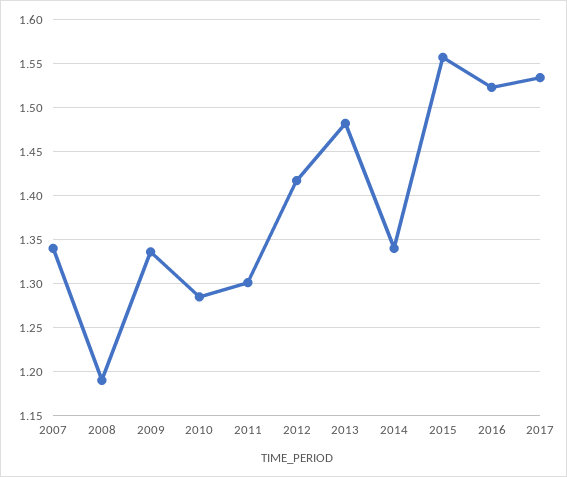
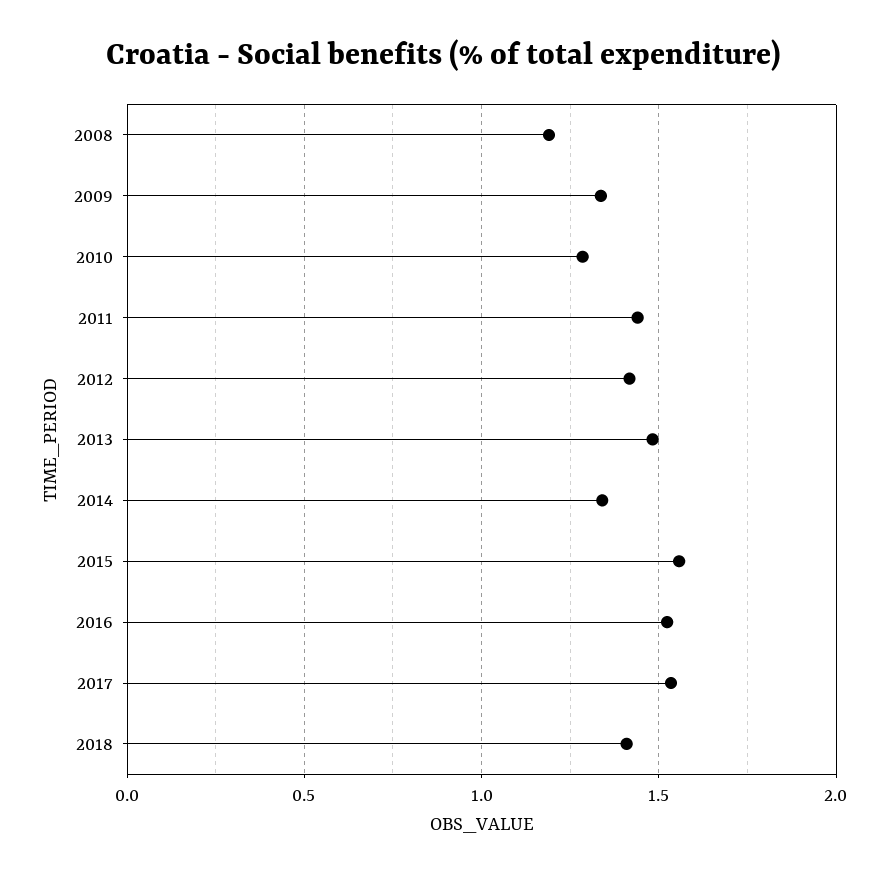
2007: 1.34 -> none
2011: 1.3 -> 1.45
2018: none -> 1.4

